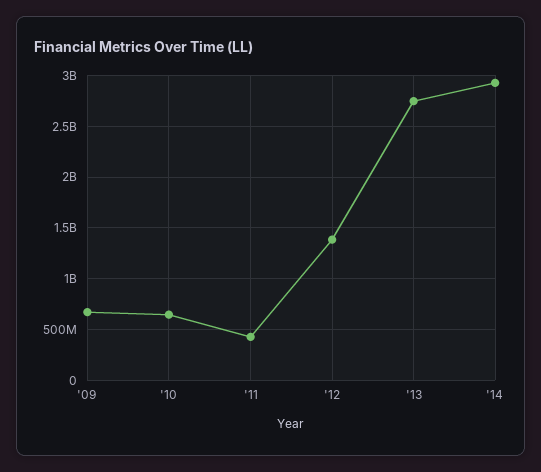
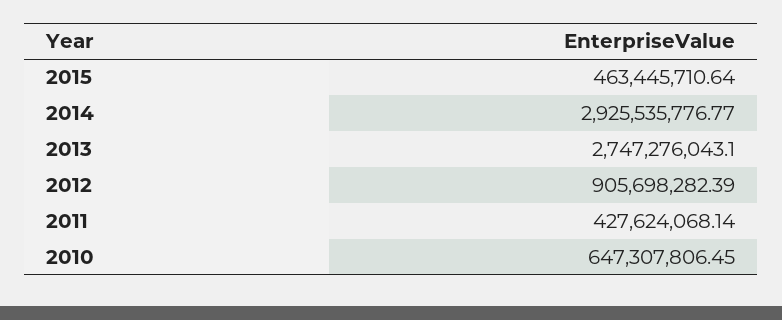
'09: 700000000 -> none
'12: 1400000000 -> 905698282.39
2015: none -> 463445710.64

